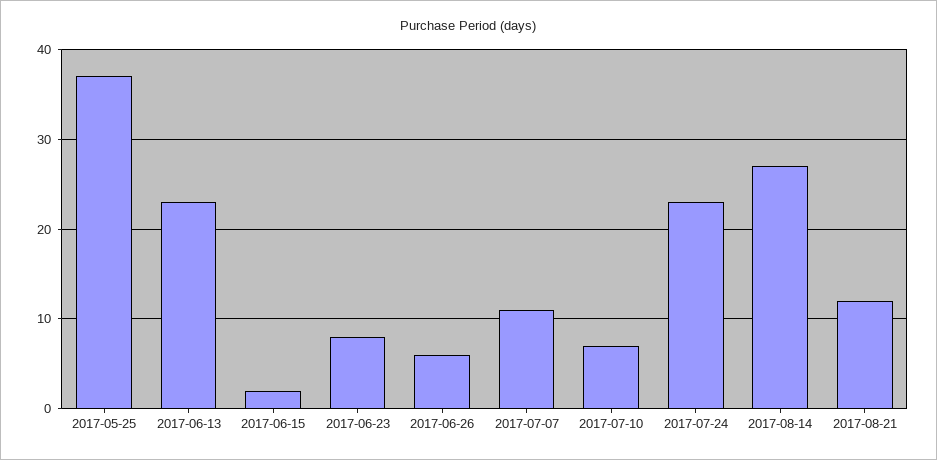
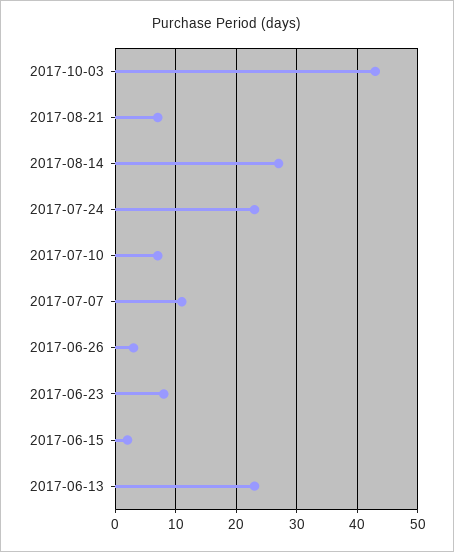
2017-05-25: 37 -> none
2017-06-26: 6 -> 3
2017-08-21: 12 -> 7
2017-10-03: none -> 43

